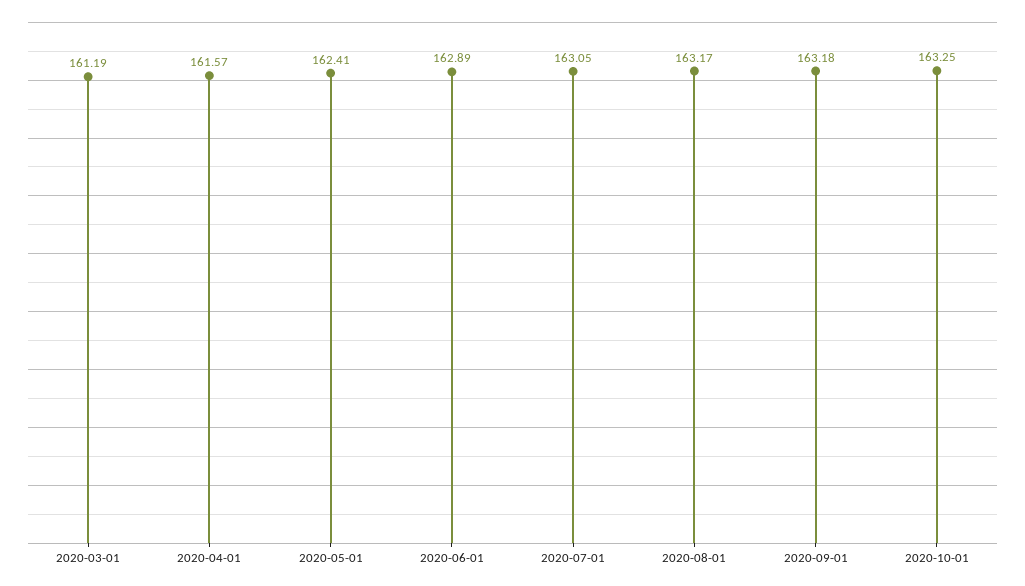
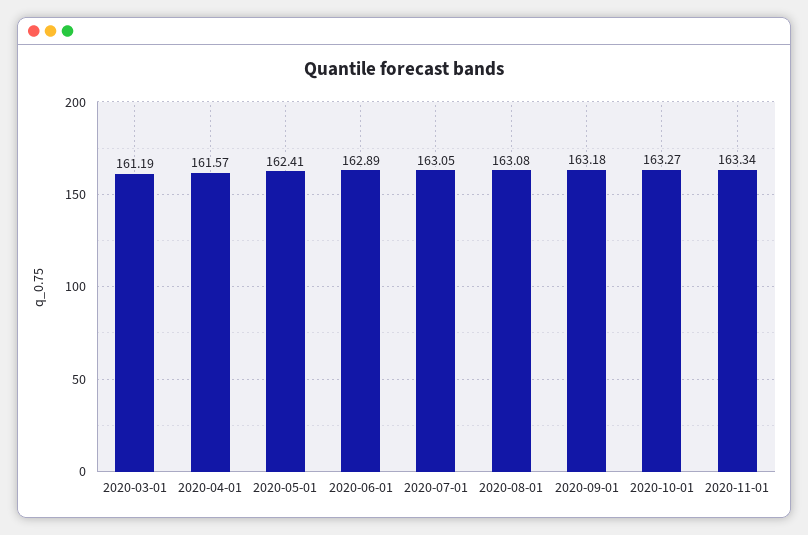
2020-08-01: 163.17 -> 163.08
2020-10-01: 163.25 -> 163.27
2020-11-01: none -> 163.34

